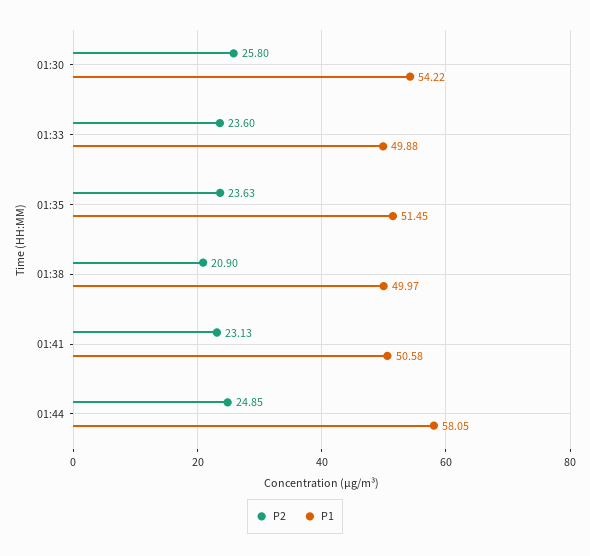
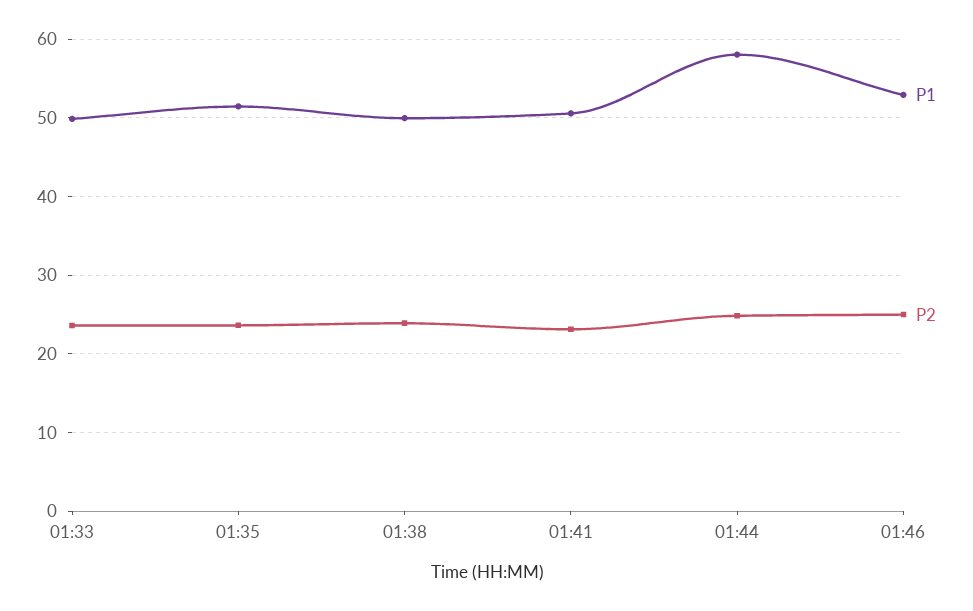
P2, 01:30: 25.8 -> none
P1, 01:30: 54.22 -> none
P2, 01:38: 20.9 -> 24
P1, 01:46: none -> 53
P2, 01:46: none -> 25

